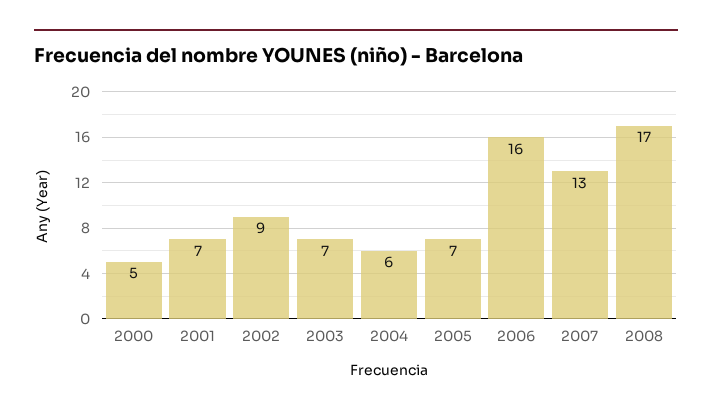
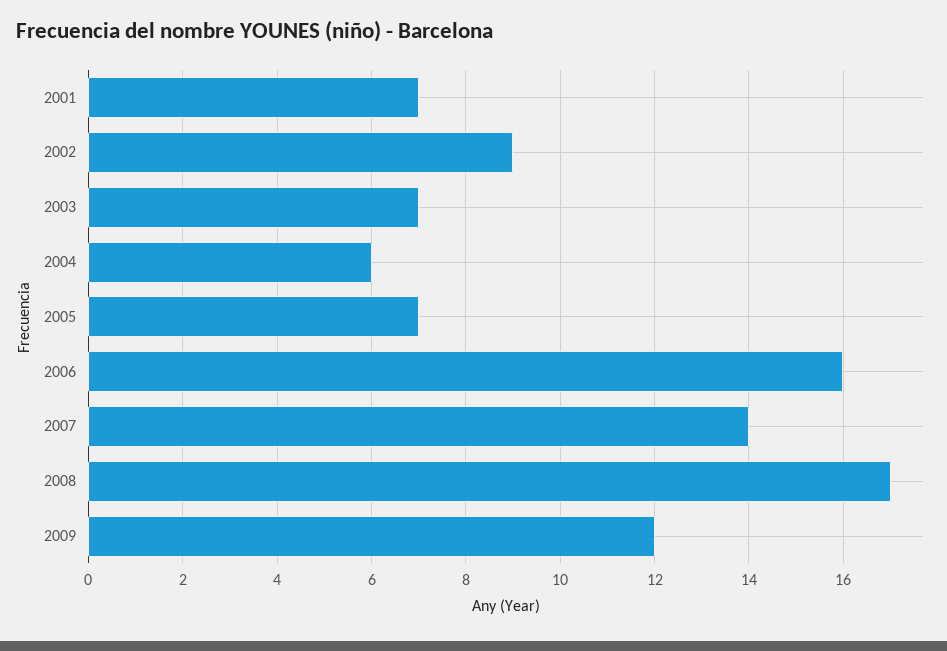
2000: 5 -> none
2007: 13 -> 14
2009: none -> 12

